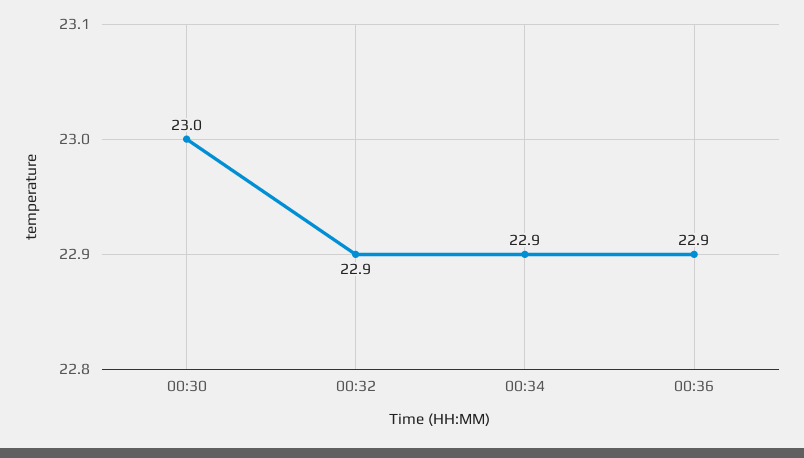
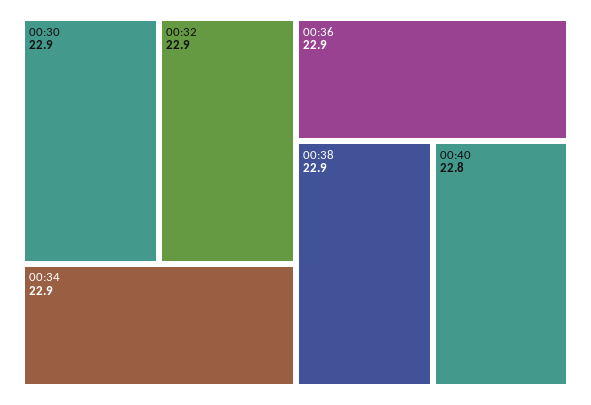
00:30: 23 -> 22.9
00:38: none -> 22.9
00:40: none -> 22.8

